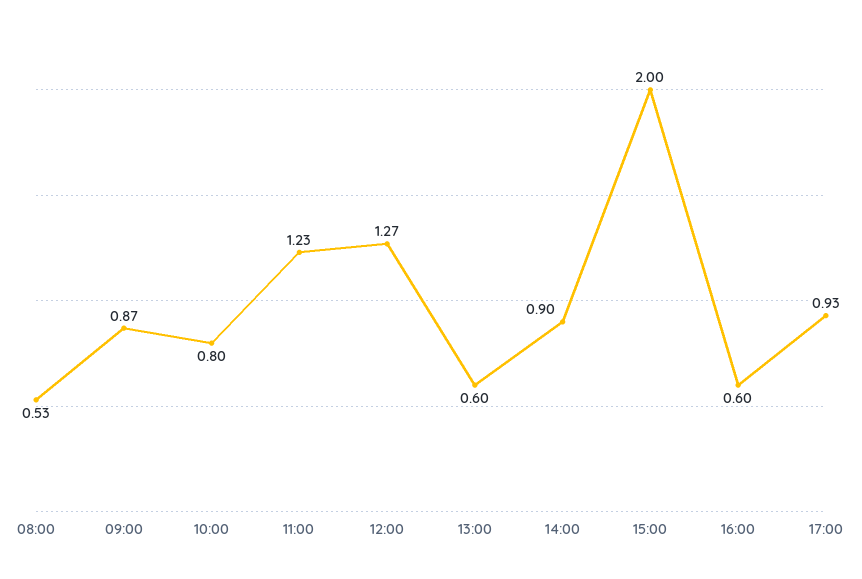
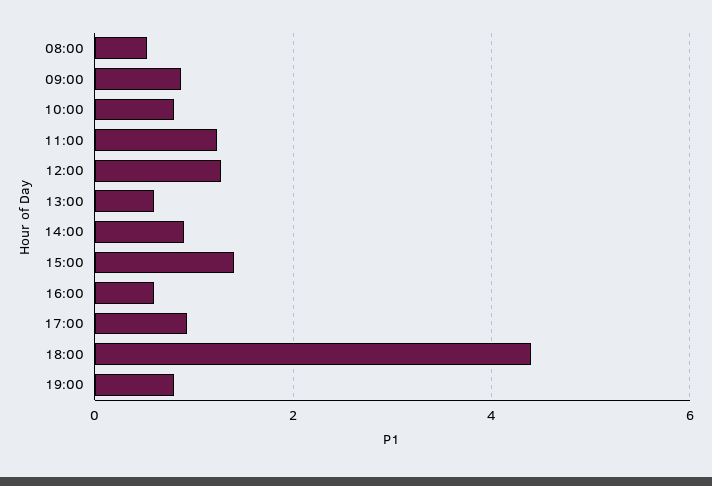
15:00: 2 -> 1.4
18:00: none -> 4.4
19:00: none -> 0.8

